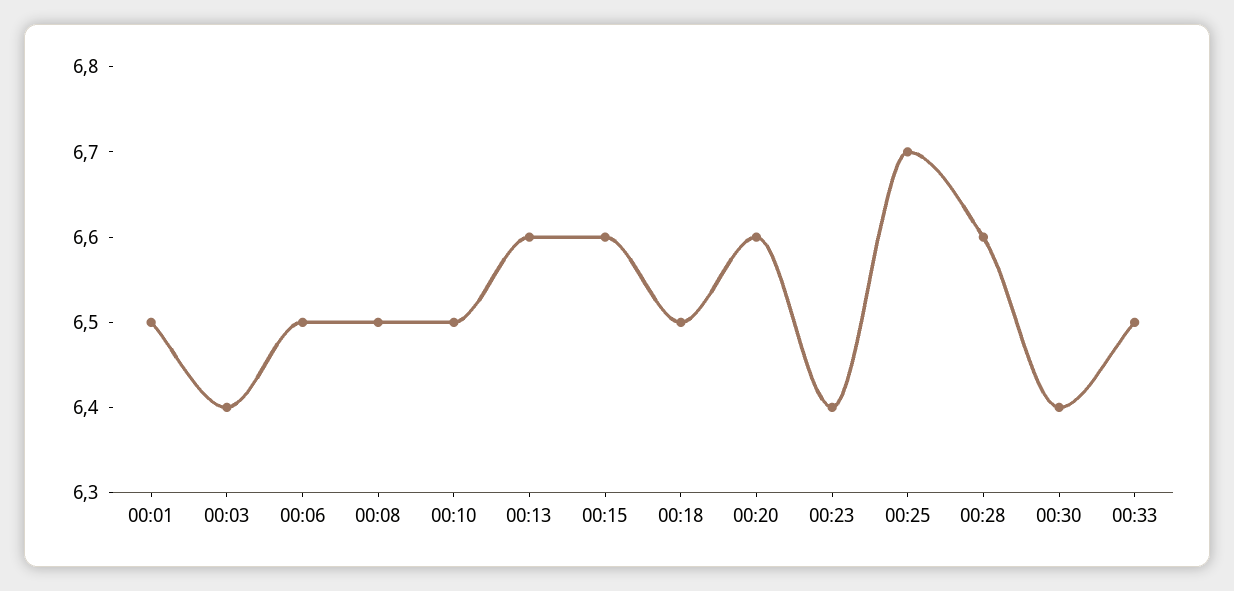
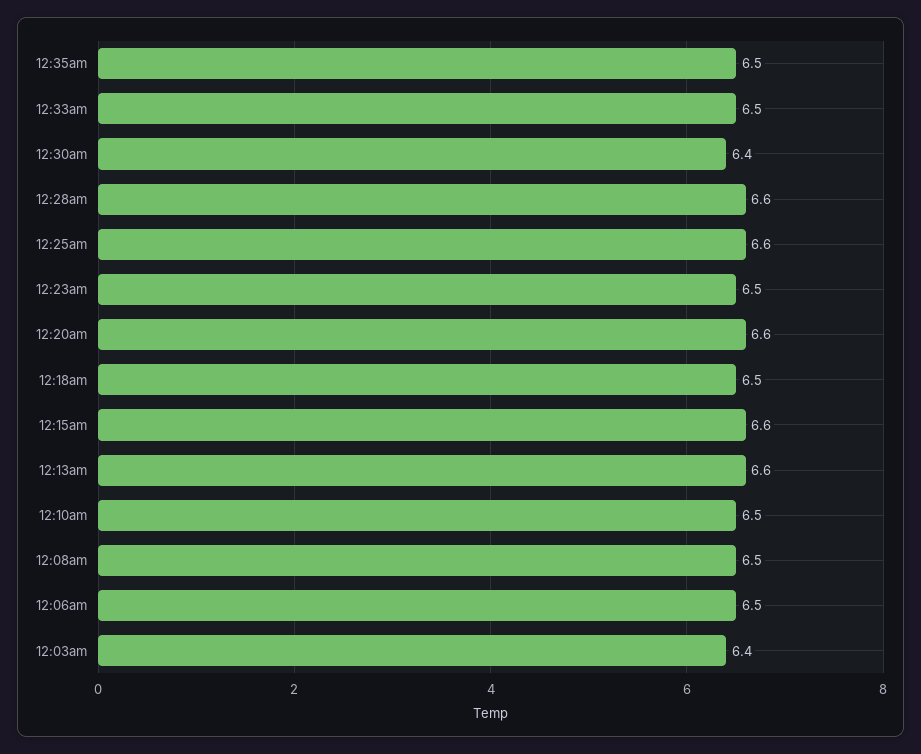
00:01: 6.5 -> none
00:23: 6.4 -> 6.5
00:25: 6.7 -> 6.6
12:35am: none -> 6.5

